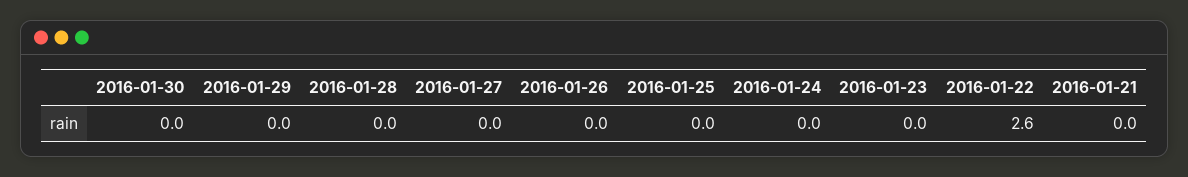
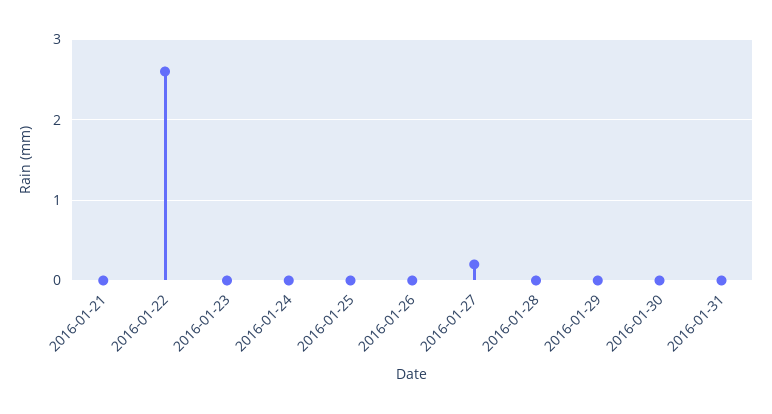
2016-01-27: 0 -> 0.2
2016-01-31: none -> 0

